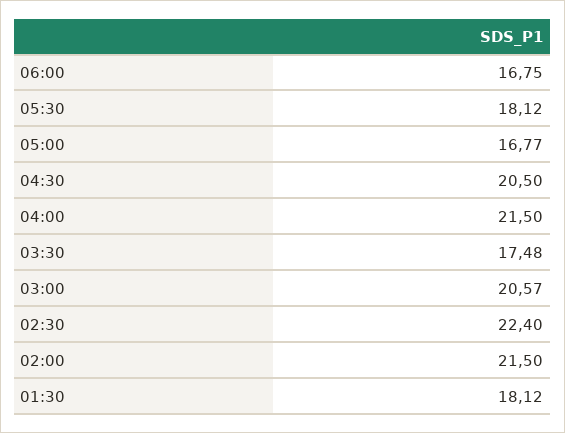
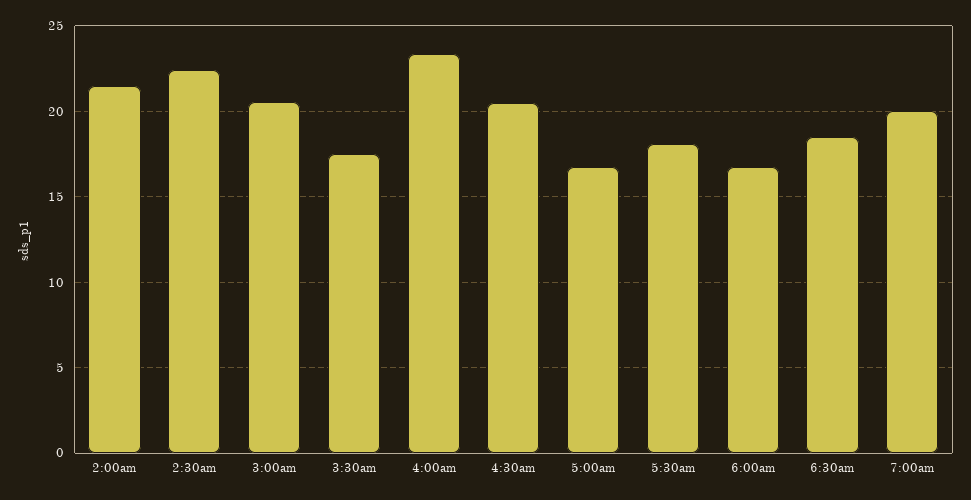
04:00: 21.5 -> 23.5
01:30: 18.12 -> none
6:30am: none -> 18.5
7:00am: none -> 20

